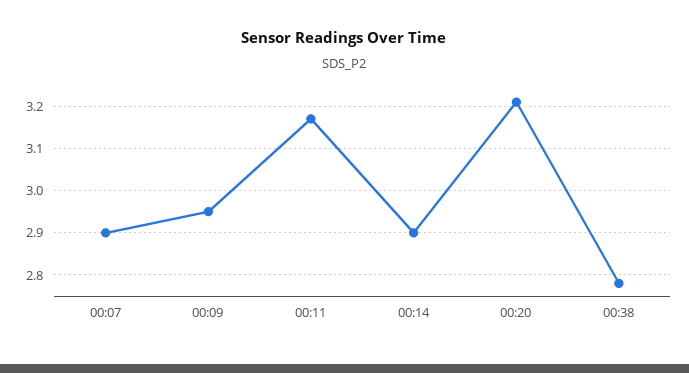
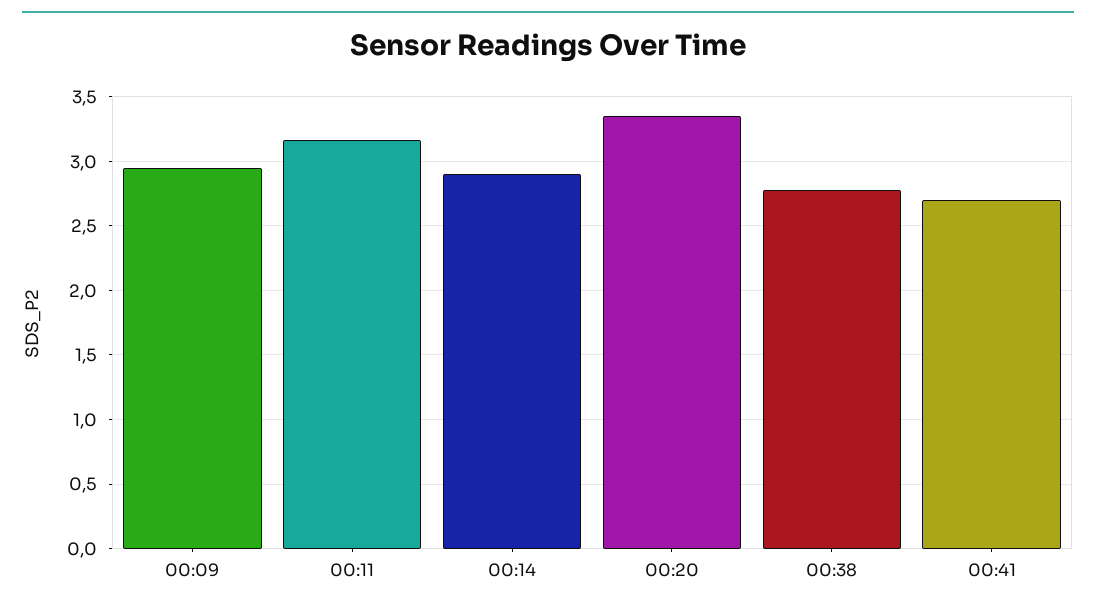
00:07: 2.9 -> none
00:20: 3.2 -> 3.35
00:41: none -> 2.7

